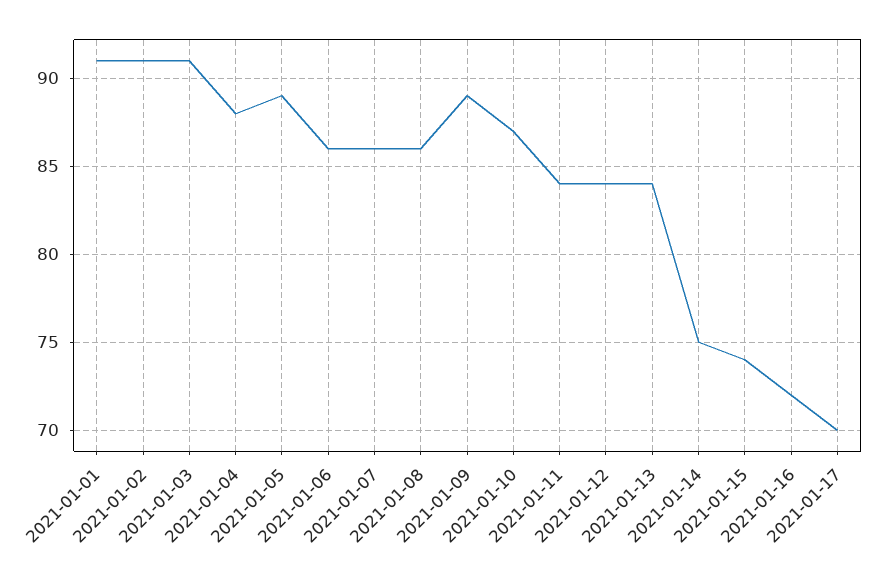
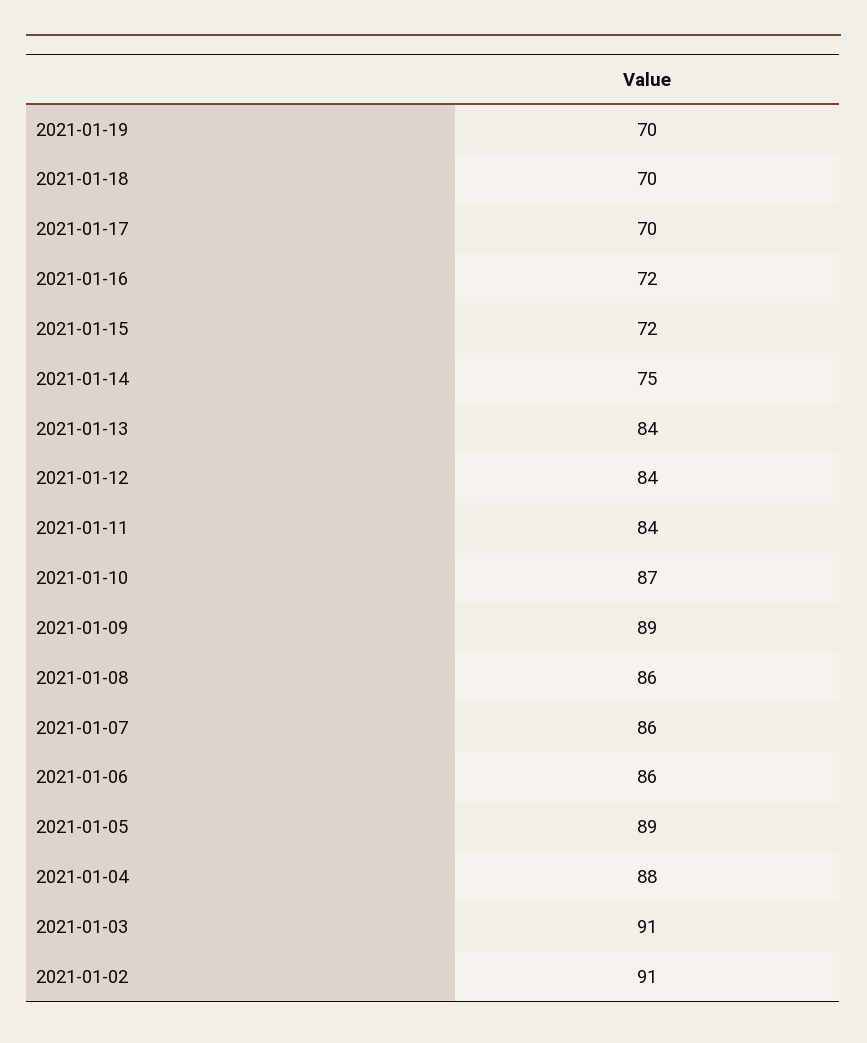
2021-01-01: 91 -> none
2021-01-15: 74 -> 72
2021-01-19: none -> 70
2021-01-18: none -> 70

